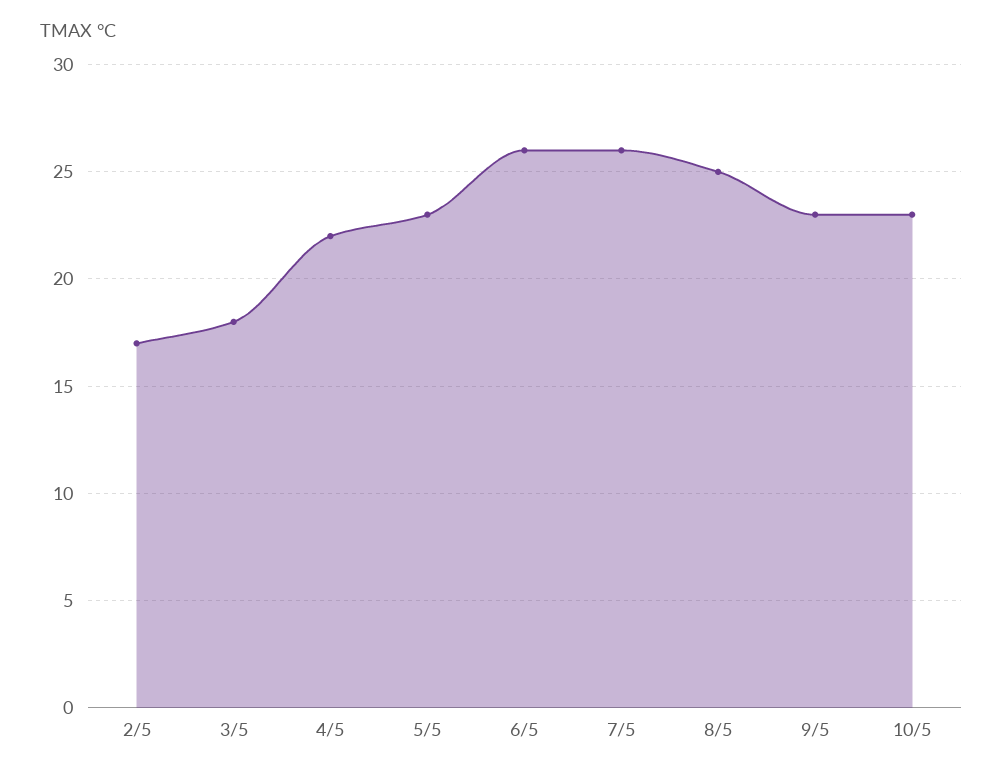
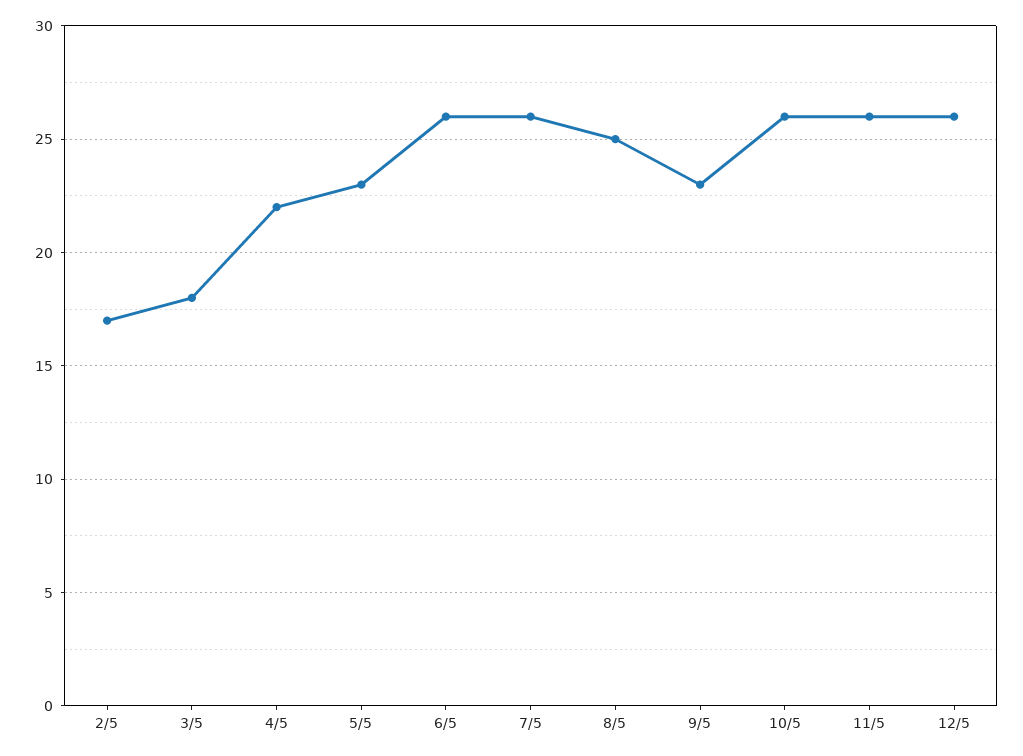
10/5: 23 -> 26
11/5: none -> 26
12/5: none -> 26

